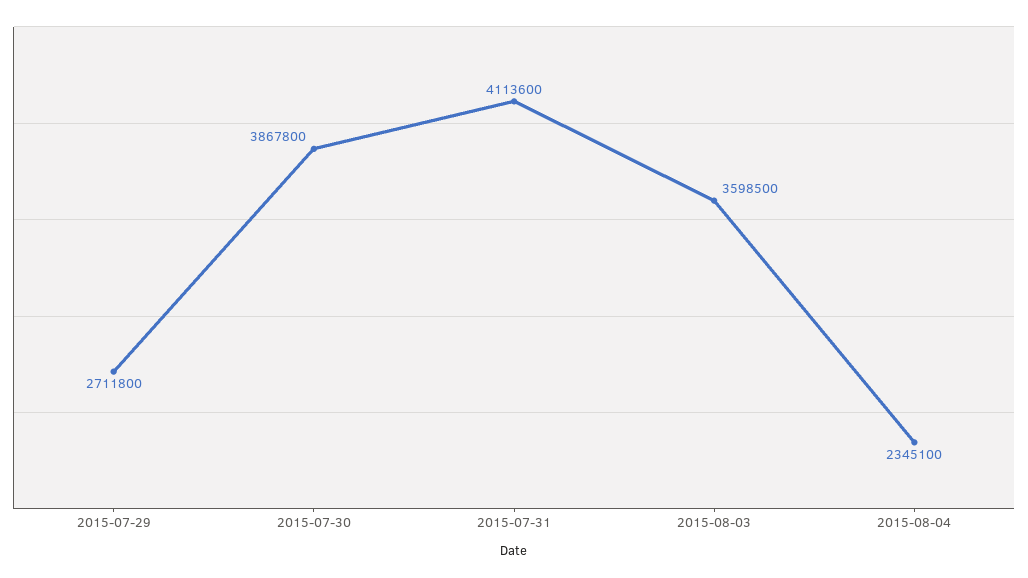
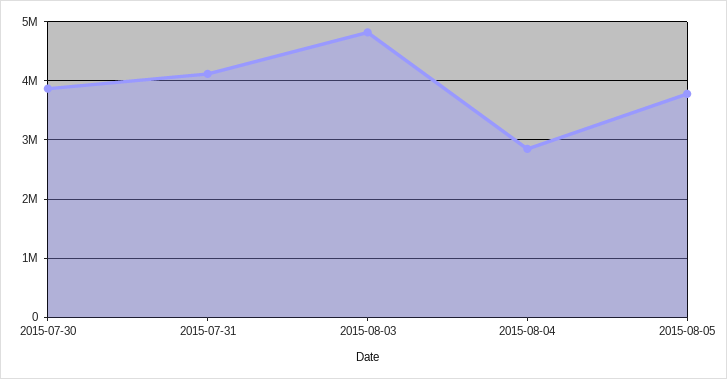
2015-07-29: 2711800 -> none
2015-08-03: 3598500 -> 4800000
2015-08-04: 2345100 -> 2800000
2015-08-05: none -> 3800000

